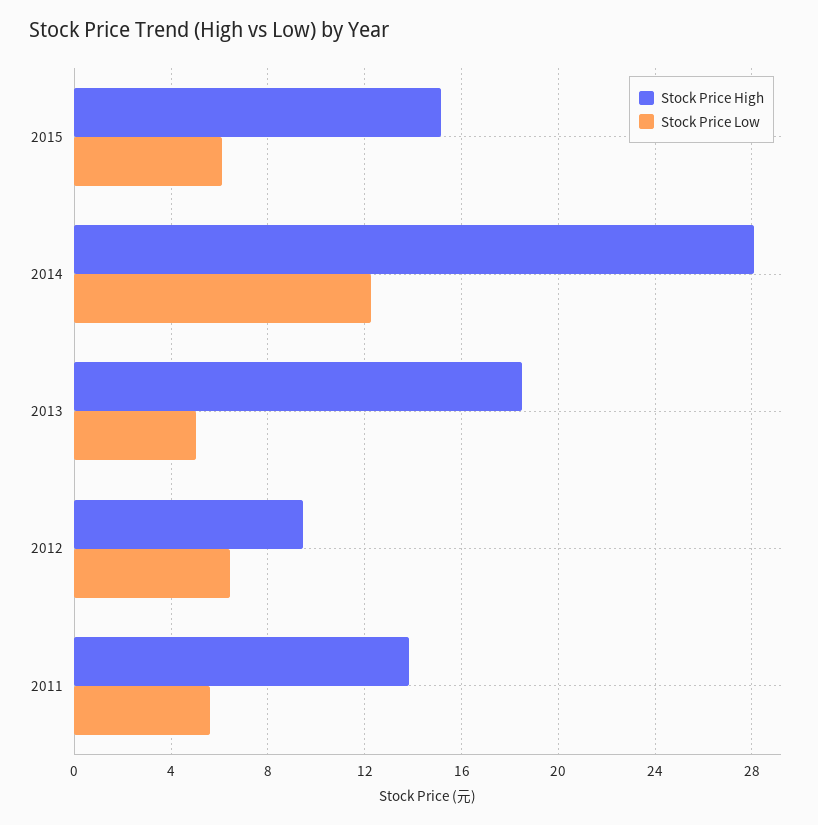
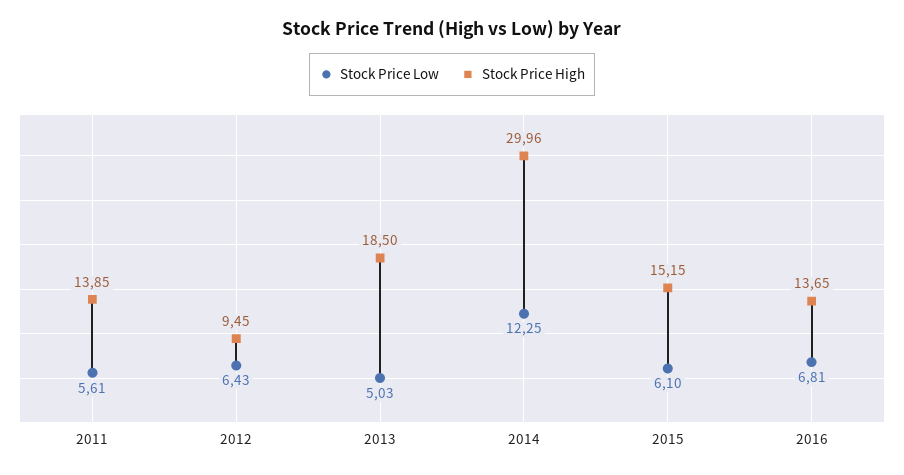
Stock Price High, 2014: 28 -> 29.96
Stock Price Low, 2016: none -> 6.81
Stock Price High, 2016: none -> 13.65

